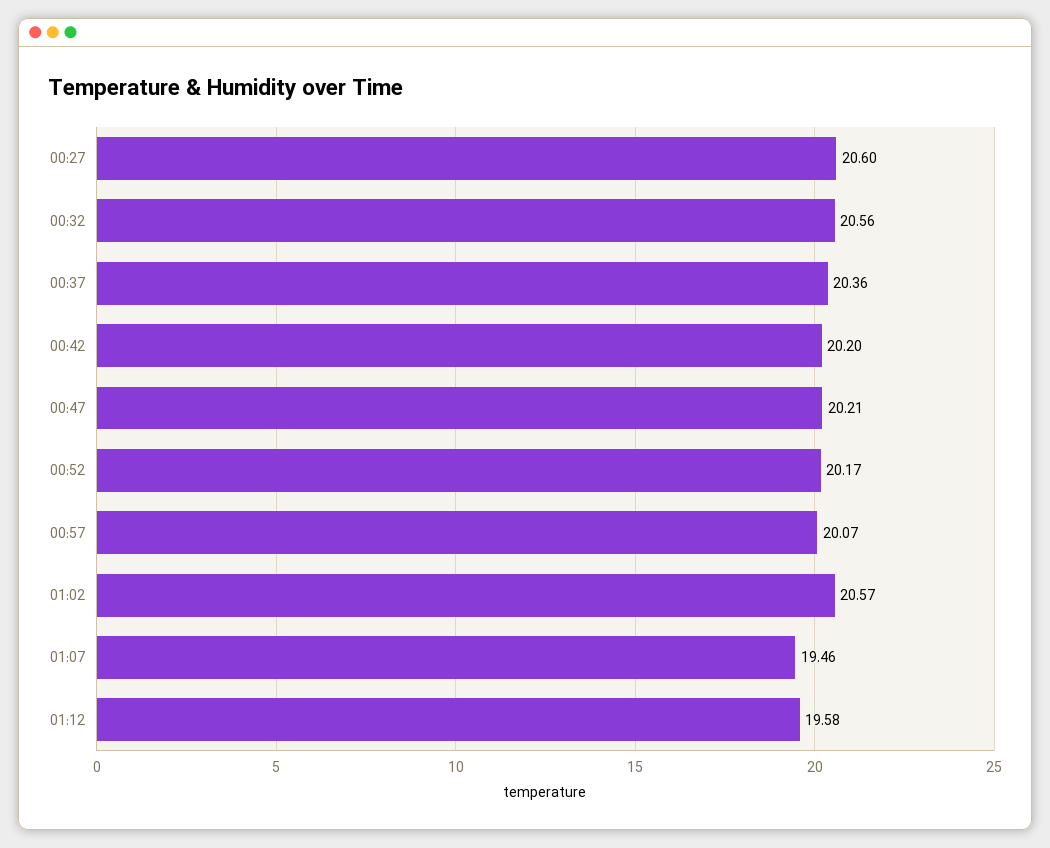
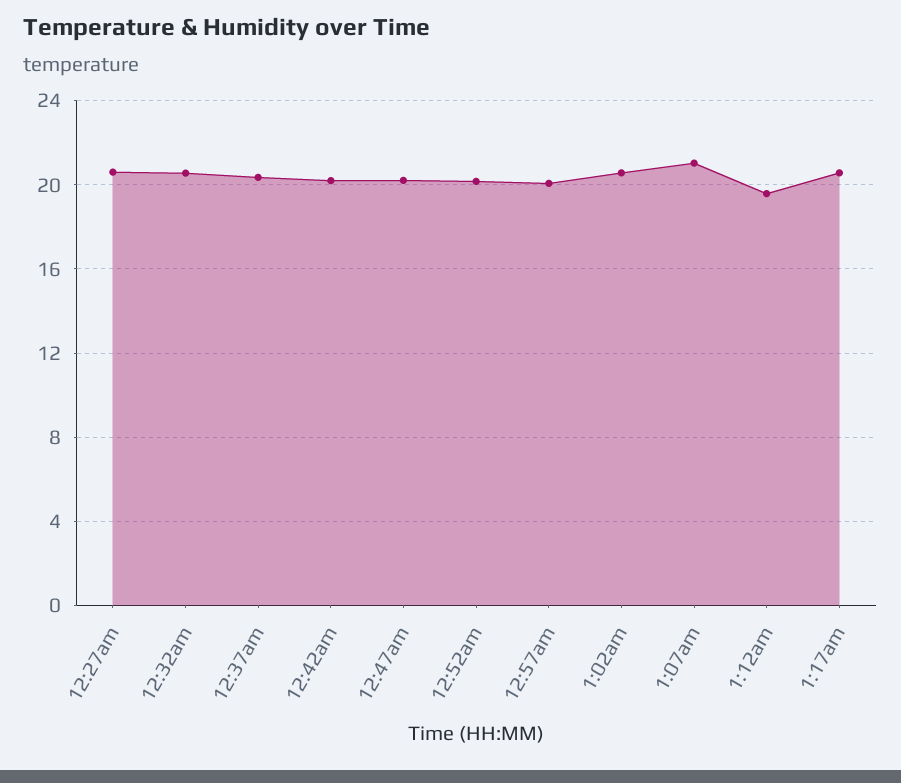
01:07: 19.46 -> 21
1:17am: none -> 20.5

